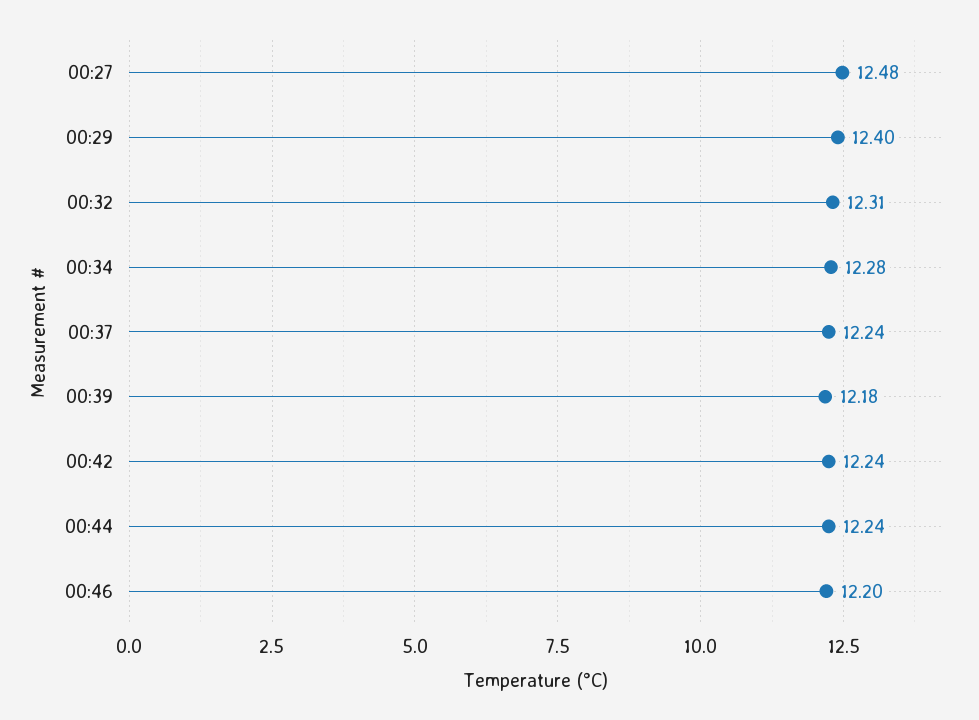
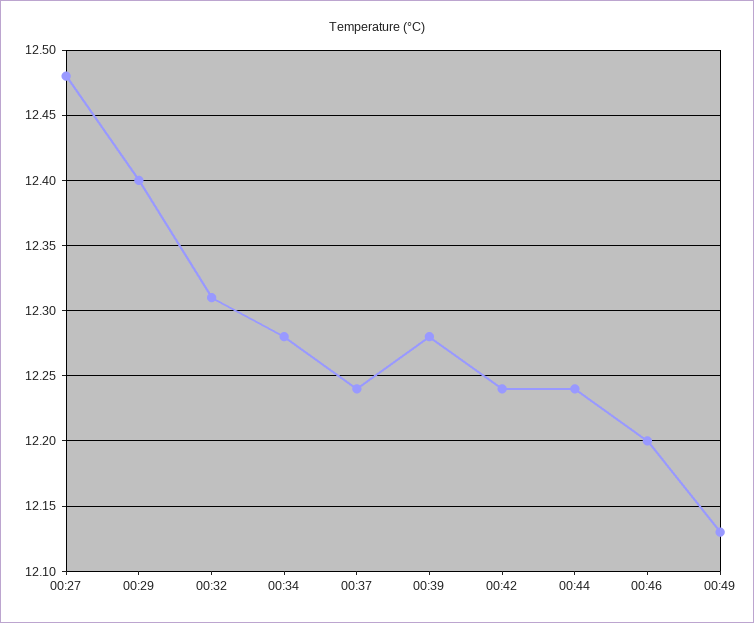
00:39: 12.18 -> 12.28
00:49: none -> 12.13

